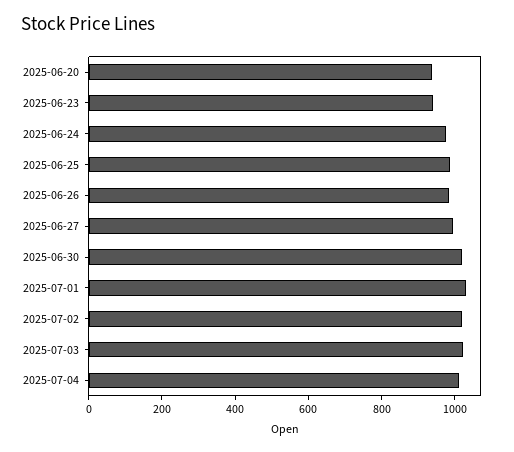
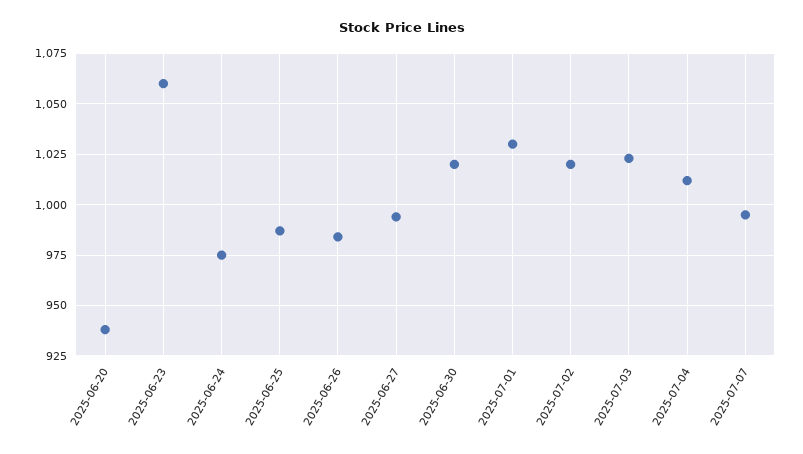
2025-06-23: 950 -> 1060
2025-07-07: none -> 995

